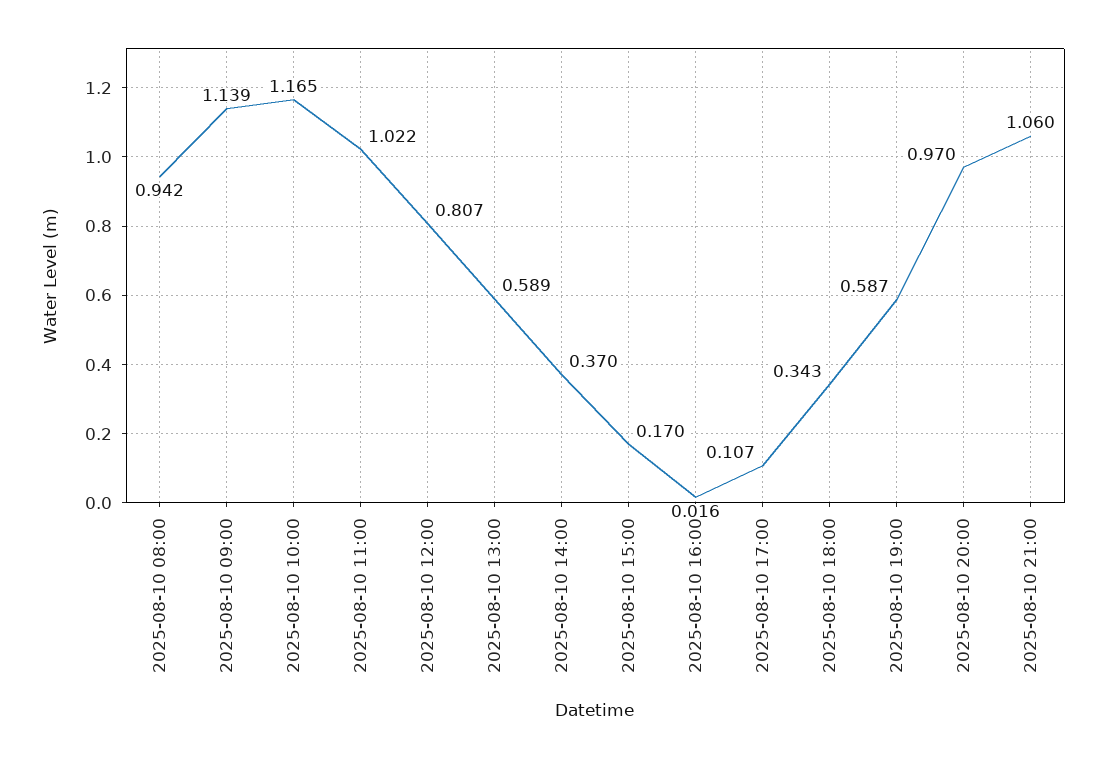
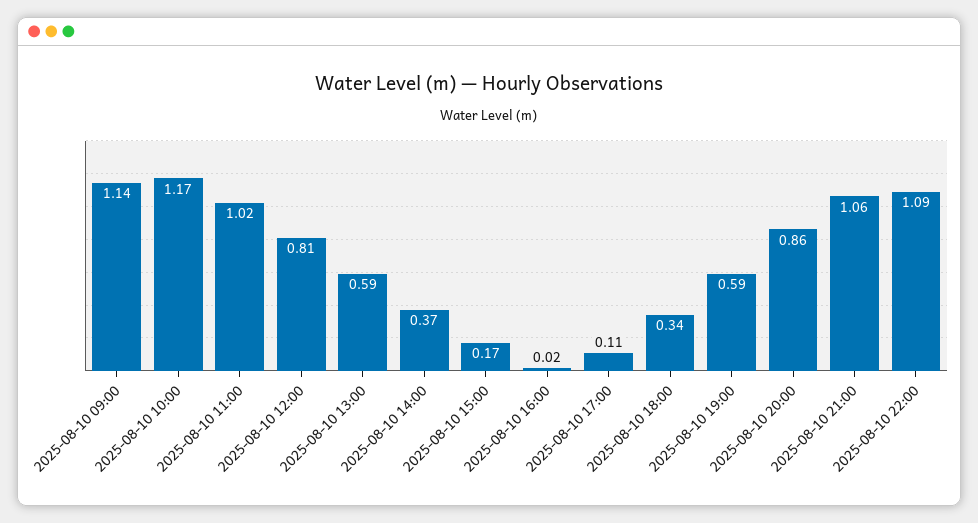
2025-08-10 08:00: 0.942 -> none
2025-08-10 20:00: 0.97 -> 0.86
2025-08-10 22:00: none -> 1.09

